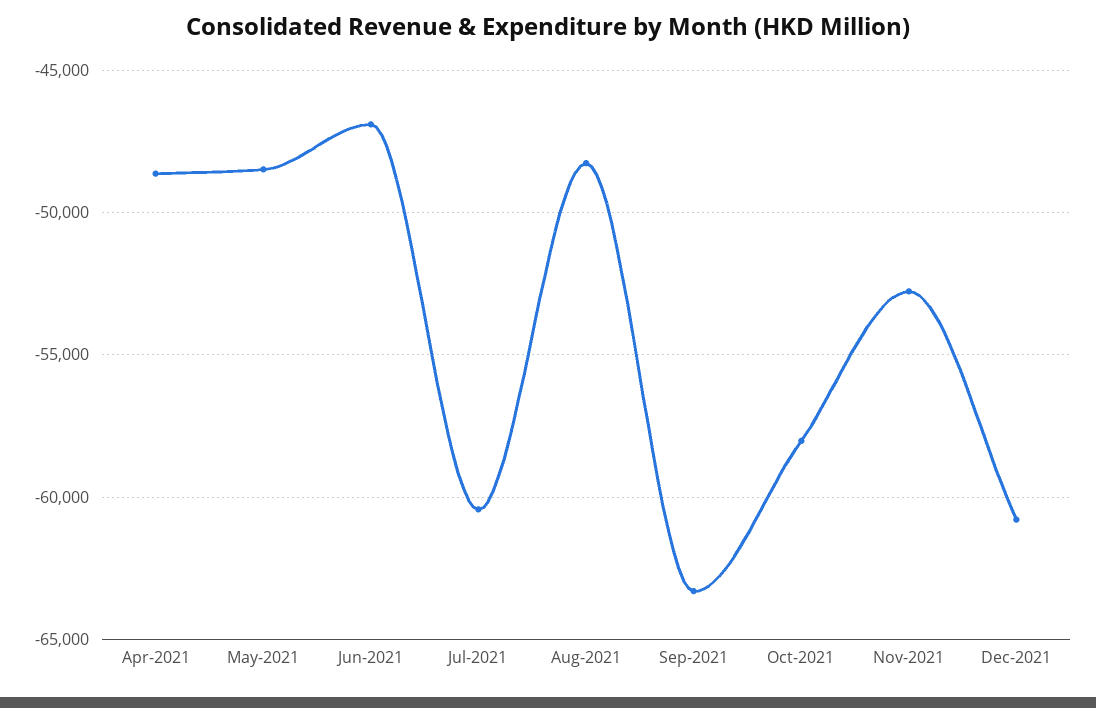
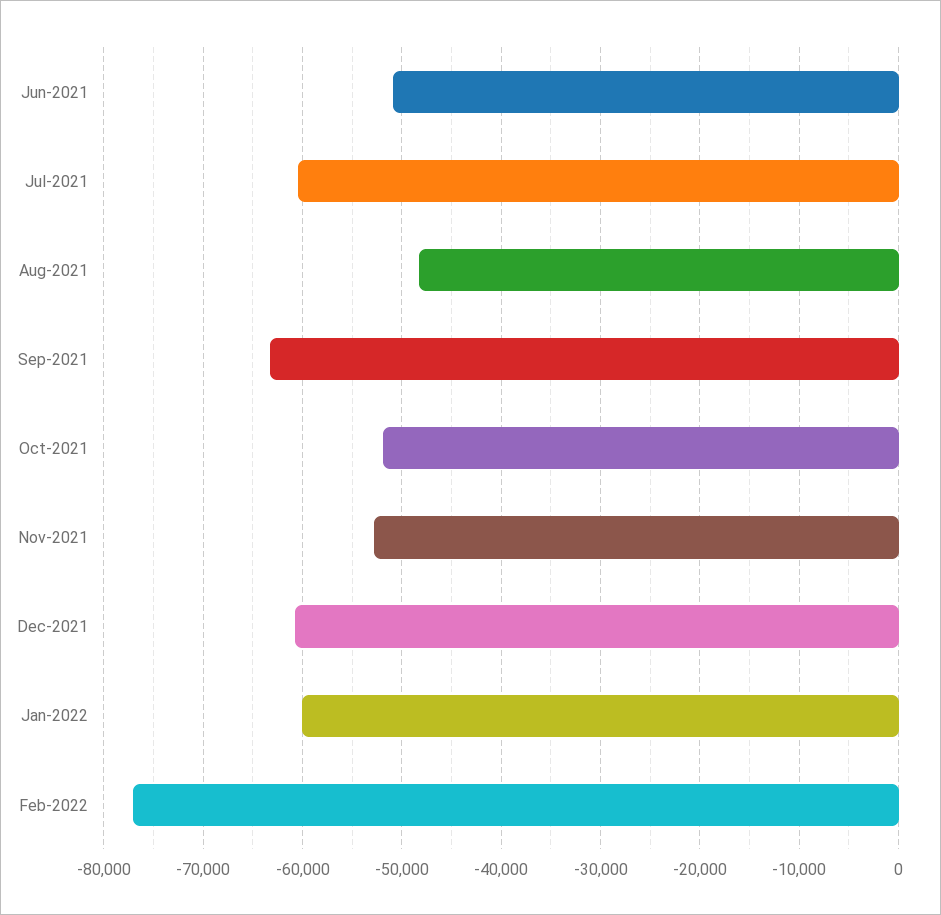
Apr-2021: -48500 -> none
May-2021: -48500 -> none
Jun-2021: -47000 -> -51000
Oct-2021: -58000 -> -52000
Jan-2022: none -> -60000
Feb-2022: none -> -77000

